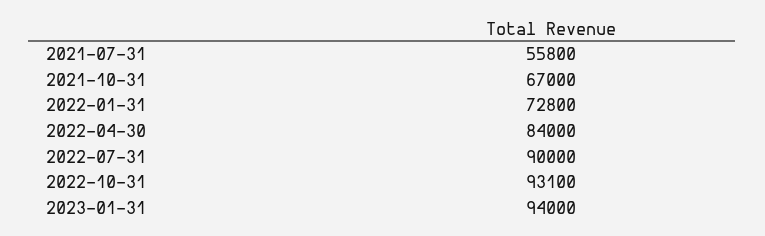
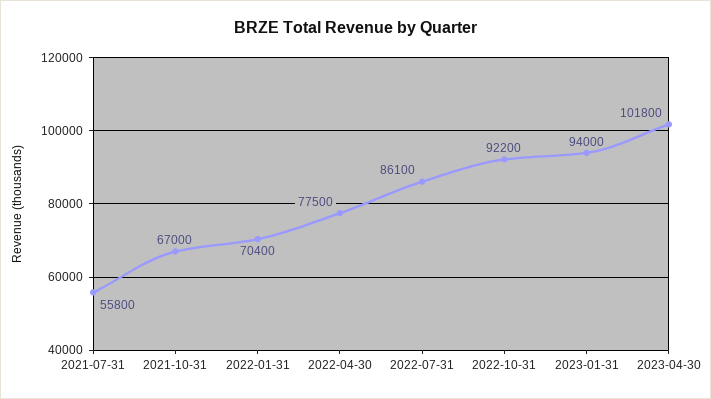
2022-01-31: 72800 -> 70400
2022-04-30: 84000 -> 77500
2022-07-31: 90000 -> 86100
2022-10-31: 93100 -> 92200
2023-04-30: none -> 101800

